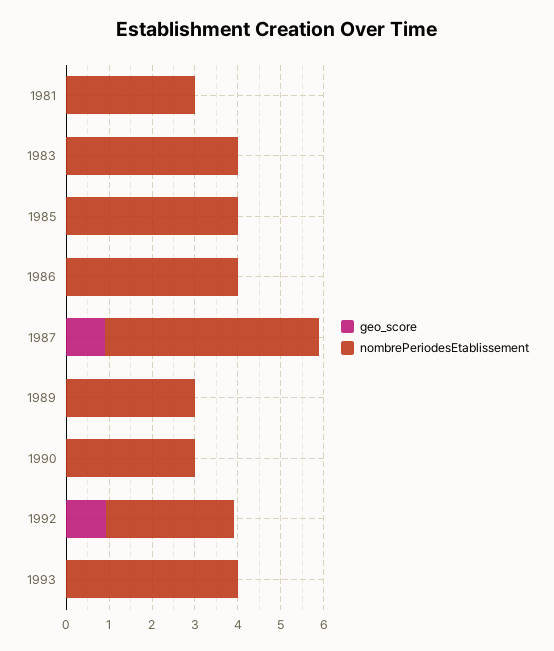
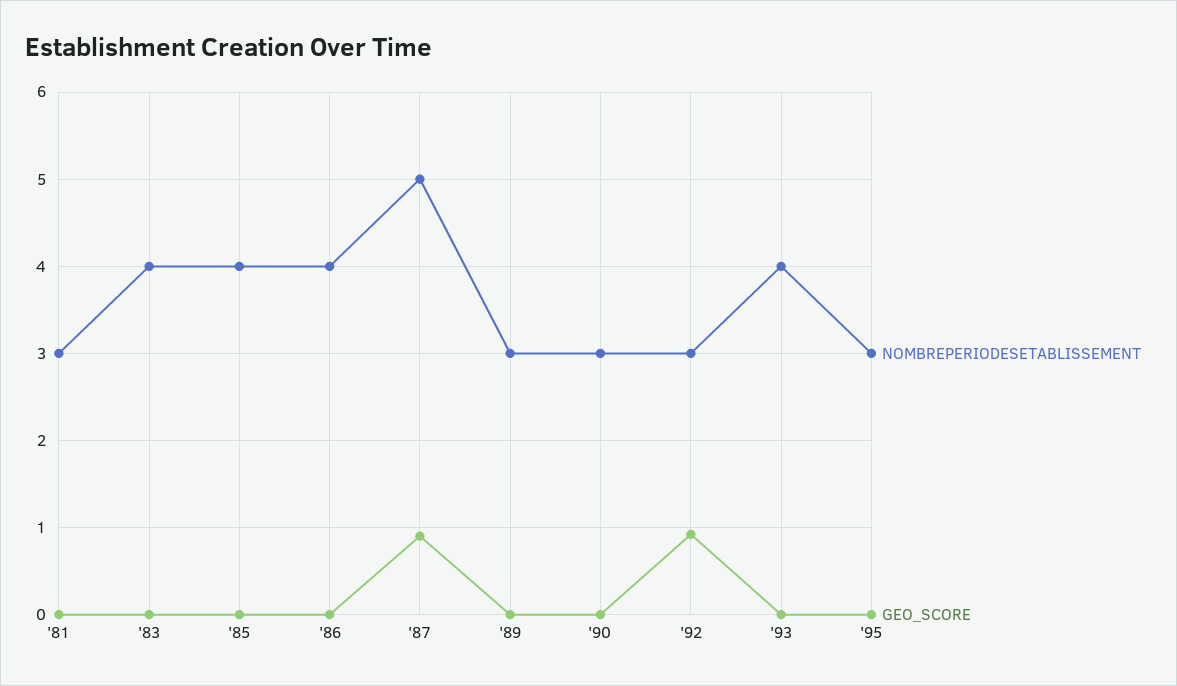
nombrePeriodesEtablissement, '95: none -> 3
geo_score, '95: none -> 0

